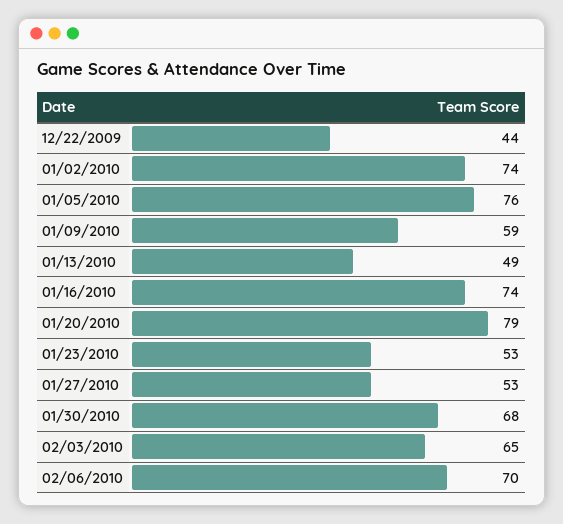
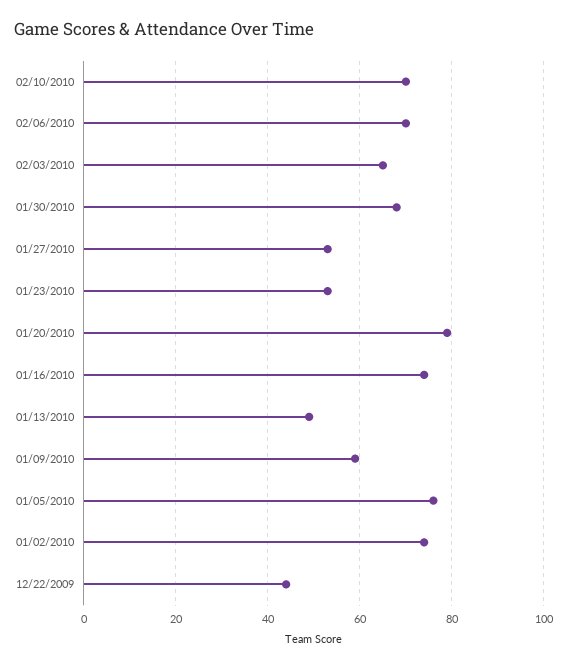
02/10/2010: none -> 70

